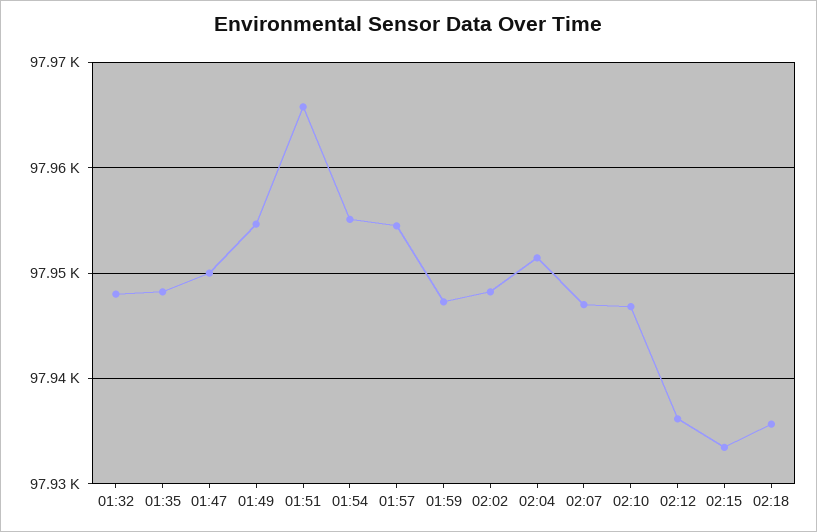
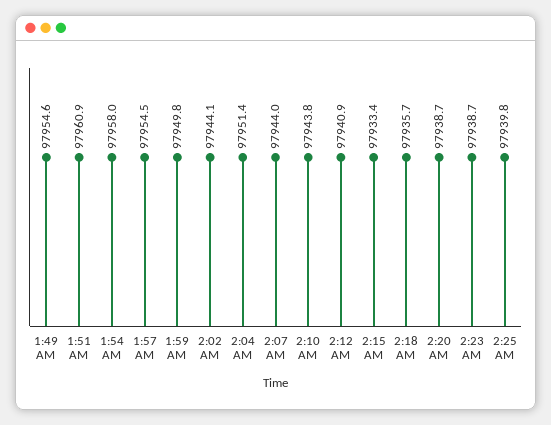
01:32: 97948 -> none
01:35: 97948 -> none
01:47: 97950 -> none
01:51: 97966 -> 97960.9
01:54: 97955 -> 97958
01:59: 97947 -> 97949.8
02:02: 97948 -> 97944.1
02:07: 97947 -> 97944
02:10: 97947 -> 97943.8
02:12: 97936 -> 97940.9
2:20 AM: none -> 97938.7
2:23 AM: none -> 97938.7
2:25 AM: none -> 97939.8

